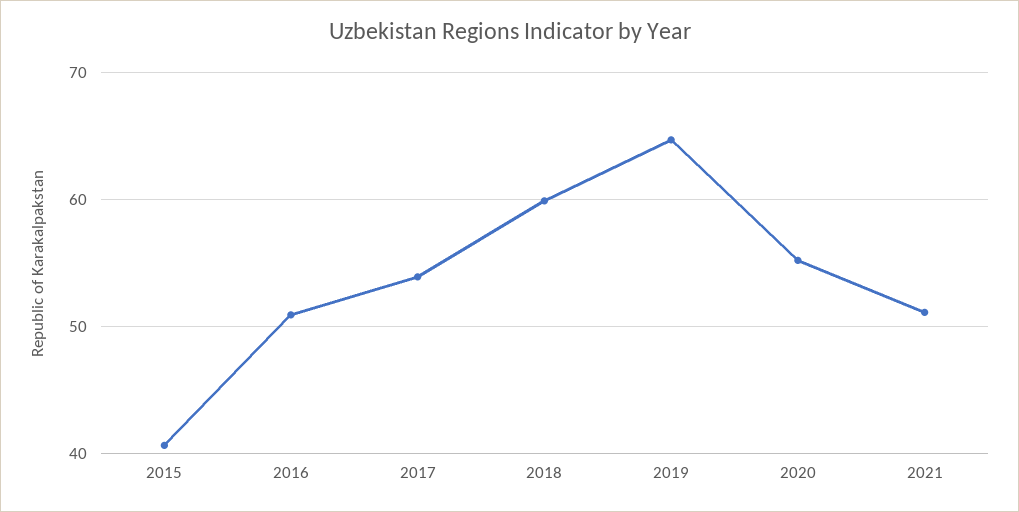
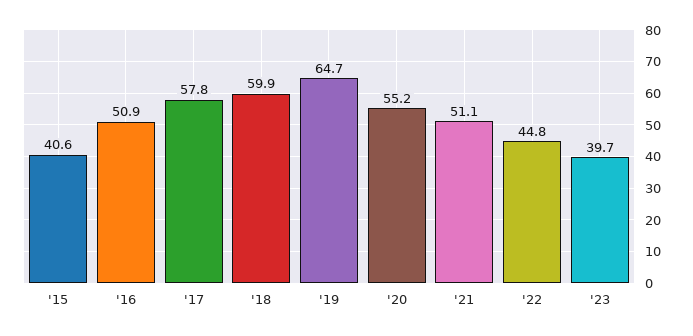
2017: 54 -> 57.8
'22: none -> 44.8
'23: none -> 39.7

